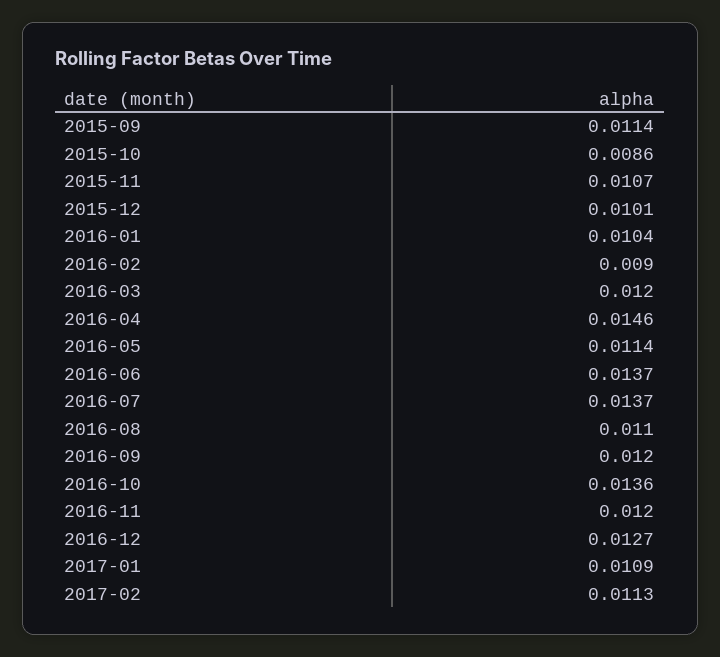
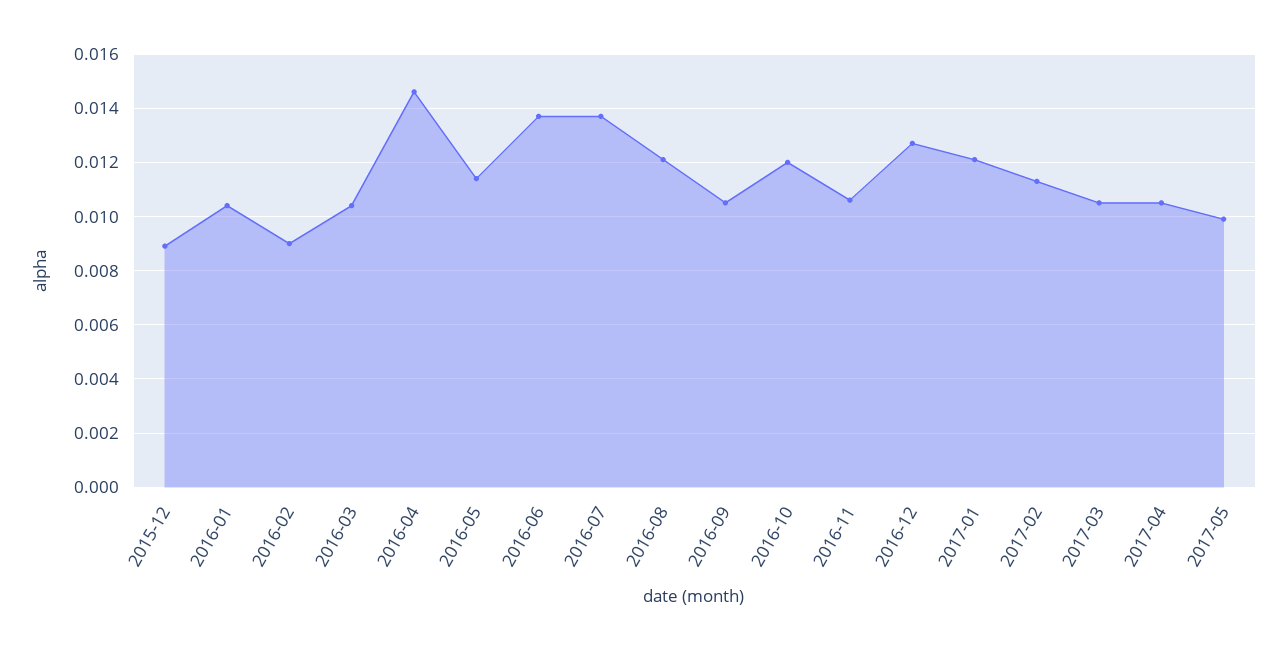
2015-09: 0.0114 -> none
2015-10: 0.0086 -> none
2015-11: 0.0107 -> none
2015-12: 0.0101 -> 0.009
2016-03: 0.012 -> 0.0105
2016-08: 0.011 -> 0.012
2016-09: 0.012 -> 0.0105
2016-10: 0.0136 -> 0.012
2016-11: 0.012 -> 0.0105
2017-01: 0.0109 -> 0.012
2017-03: none -> 0.0105
2017-04: none -> 0.0105
2017-05: none -> 0.01

